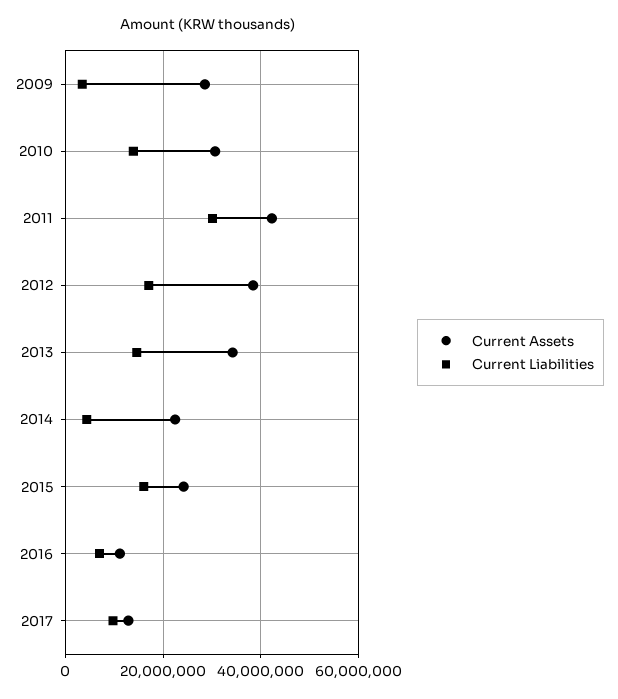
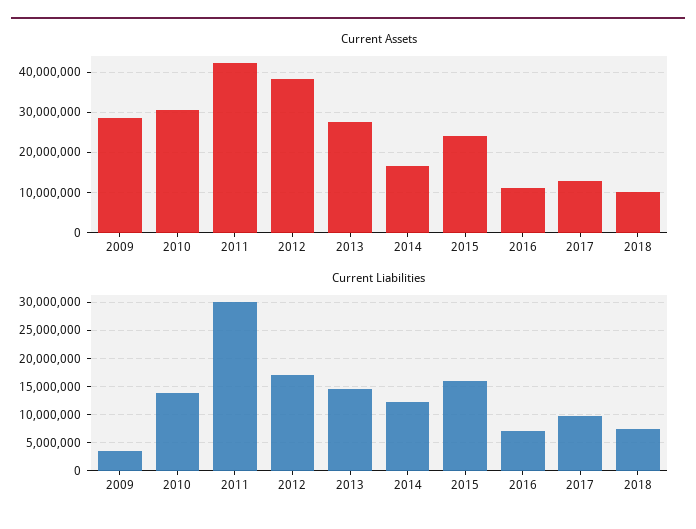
Current Assets, 2013: 34000000 -> 28000000
Current Assets, 2014: 22000000 -> 16000000
Current Liabilities, 2014: 4000000 -> 12500000
Current Assets, 2018: none -> 10000000
Current Liabilities, 2018: none -> 7500000

